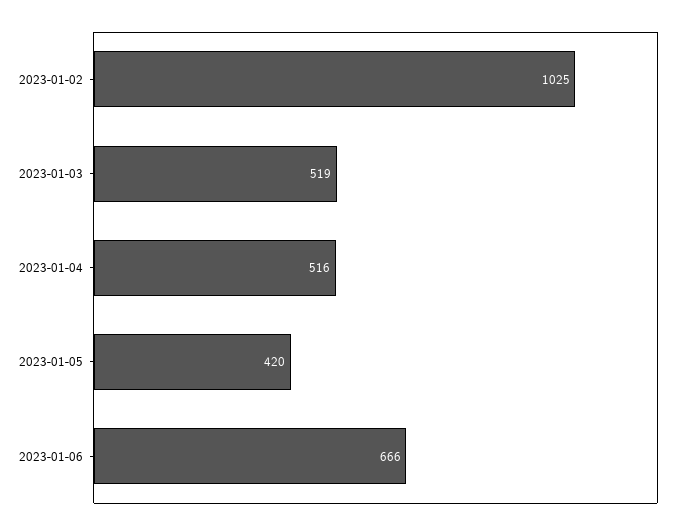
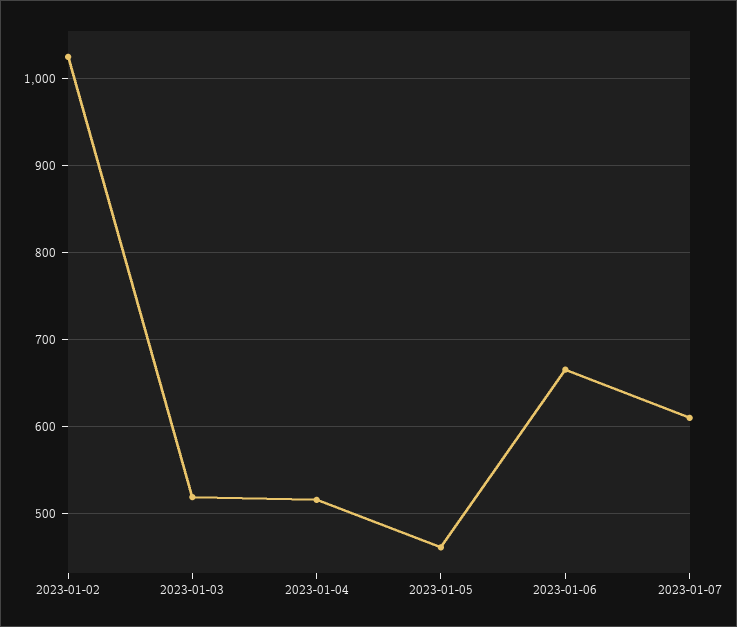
2023-01-05: 420 -> 460
2023-01-07: none -> 610

